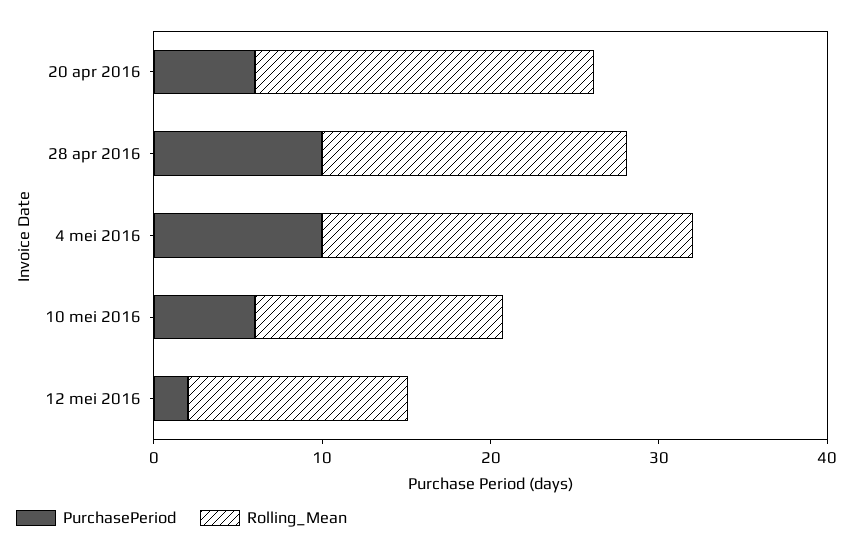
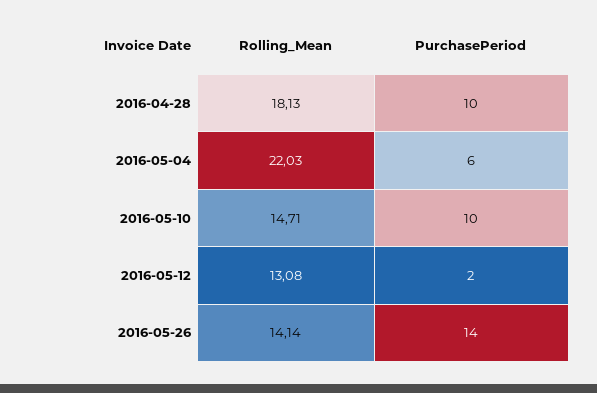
PurchasePeriod, 20 apr 2016: 6 -> none
Rolling_Mean, 20 apr 2016: 20 -> none
PurchasePeriod, 4 mei 2016: 10 -> 6
PurchasePeriod, 10 mei 2016: 6 -> 10
Rolling_Mean, 2016-05-26: none -> 14.14
PurchasePeriod, 2016-05-26: none -> 14

